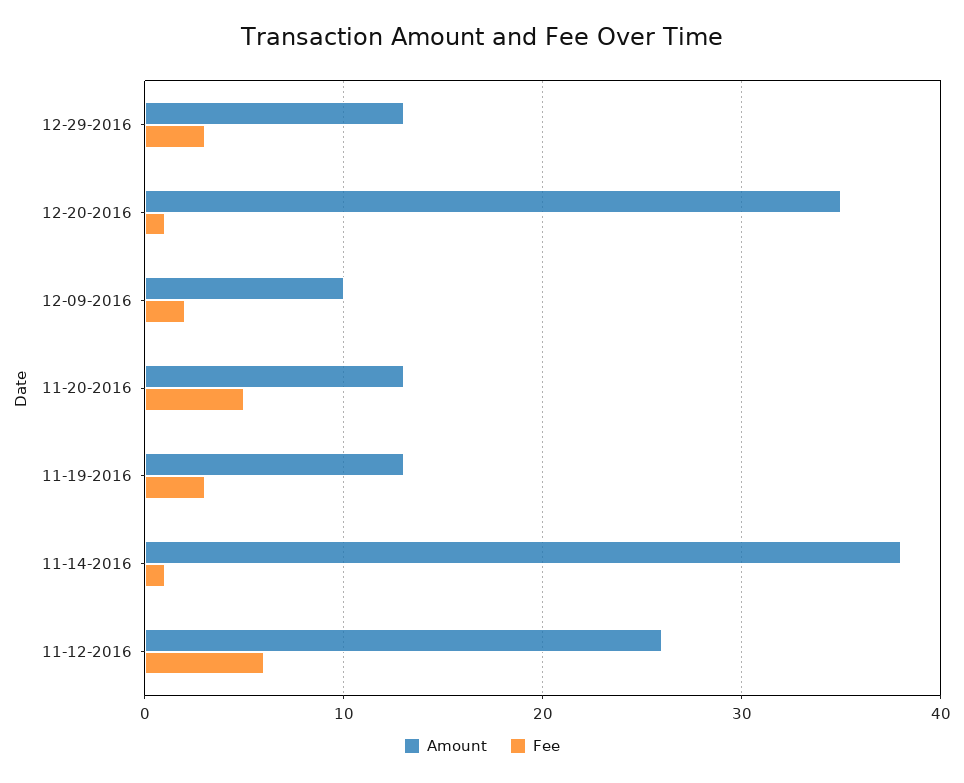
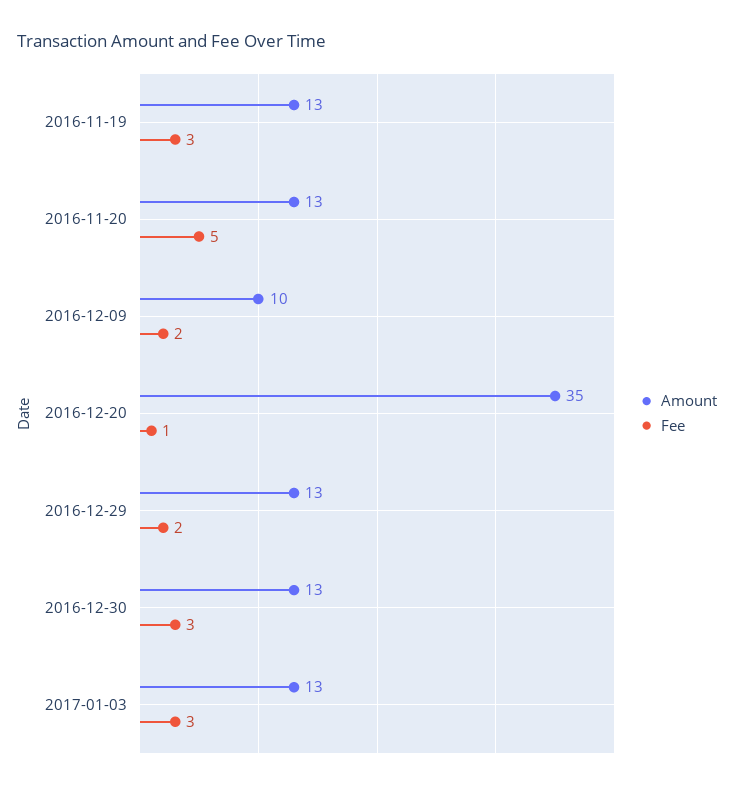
Fee, 12-29-2016: 3 -> 2
Amount, 11-14-2016: 38 -> none
Fee, 11-14-2016: 1 -> none
Amount, 11-12-2016: 26 -> none
Fee, 11-12-2016: 6 -> none
Amount, 2016-12-30: none -> 13
Fee, 2016-12-30: none -> 3
Amount, 2017-01-03: none -> 13
Fee, 2017-01-03: none -> 3

